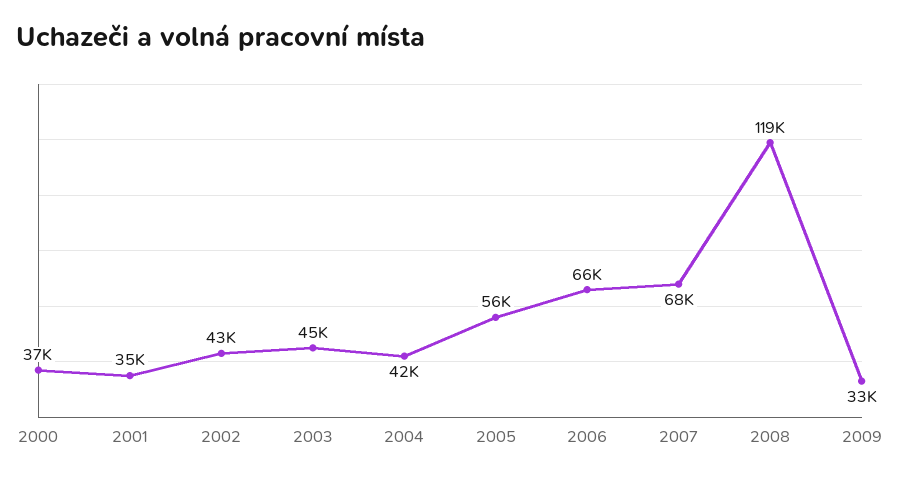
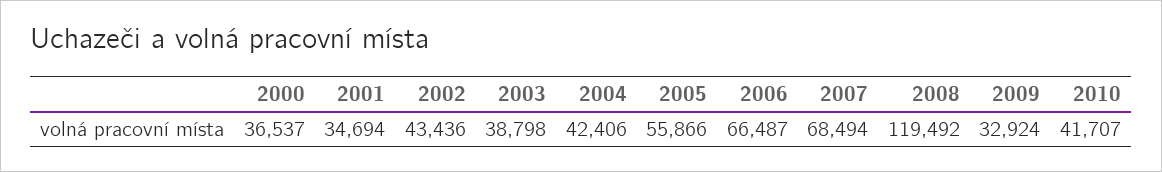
2003: 45000 -> 38798
2010: none -> 41707

